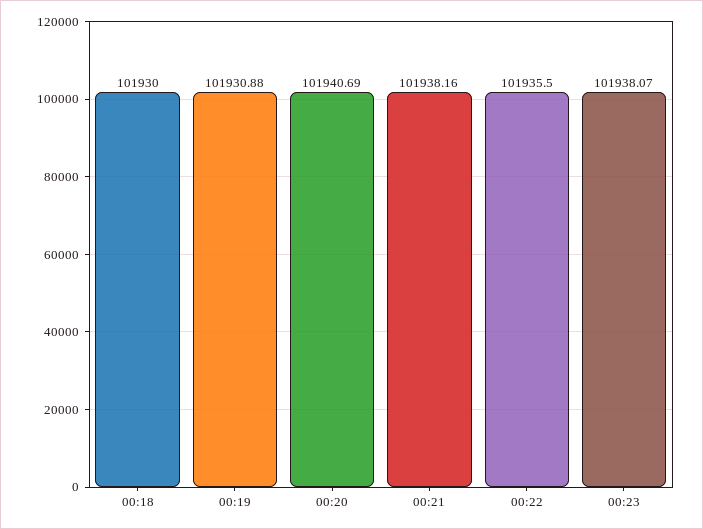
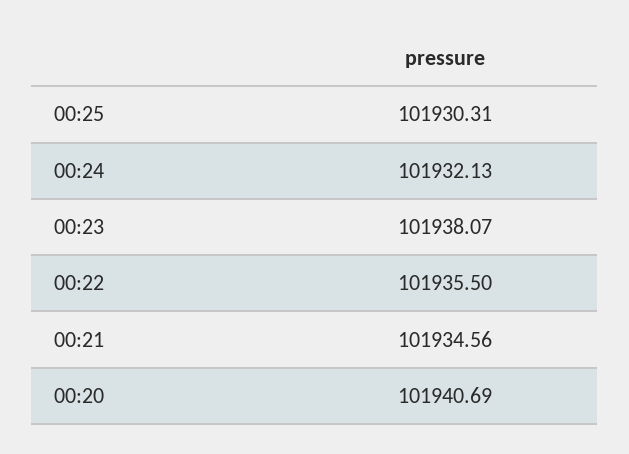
00:18: 101930 -> none
00:19: 101930.88 -> none
00:21: 101938.16 -> 101934.56
00:25: none -> 101930.31
00:24: none -> 101932.13

